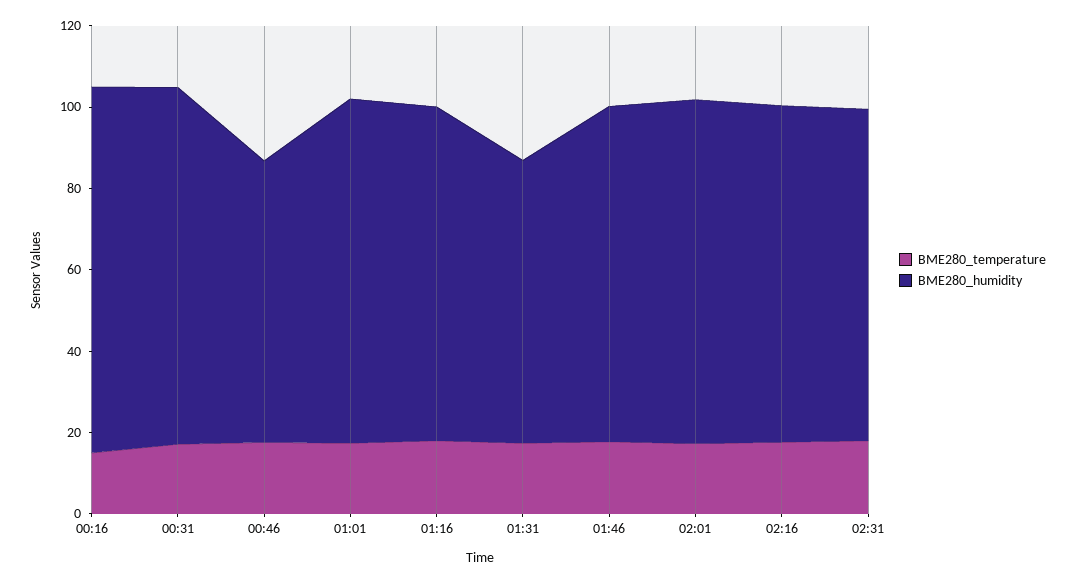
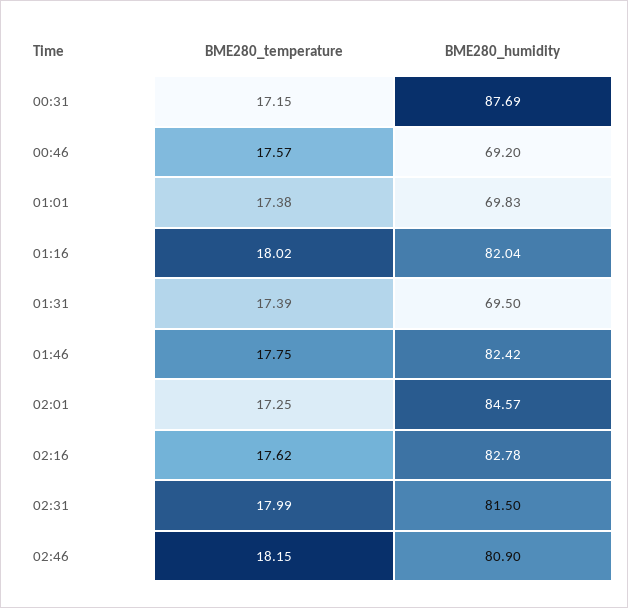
BME280_temperature, 00:16: 15 -> none
BME280_humidity, 00:16: 90 -> none
BME280_humidity, 01:01: 85 -> 69.83
BME280_temperature, 02:46: none -> 18.15
BME280_humidity, 02:46: none -> 80.9

